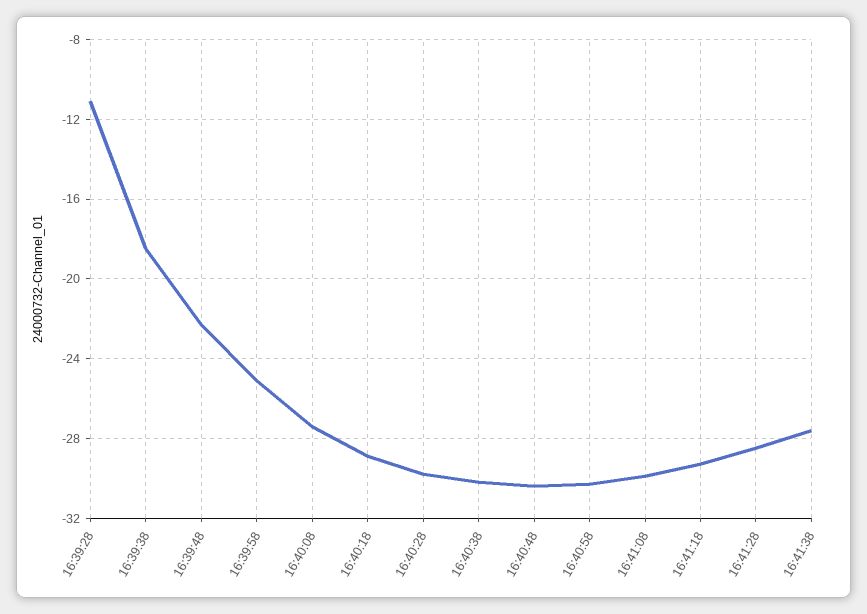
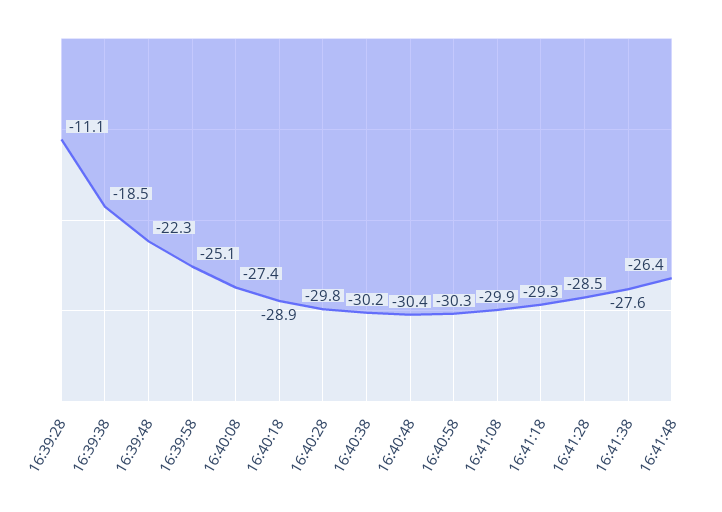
16:41:48: none -> -26.4

